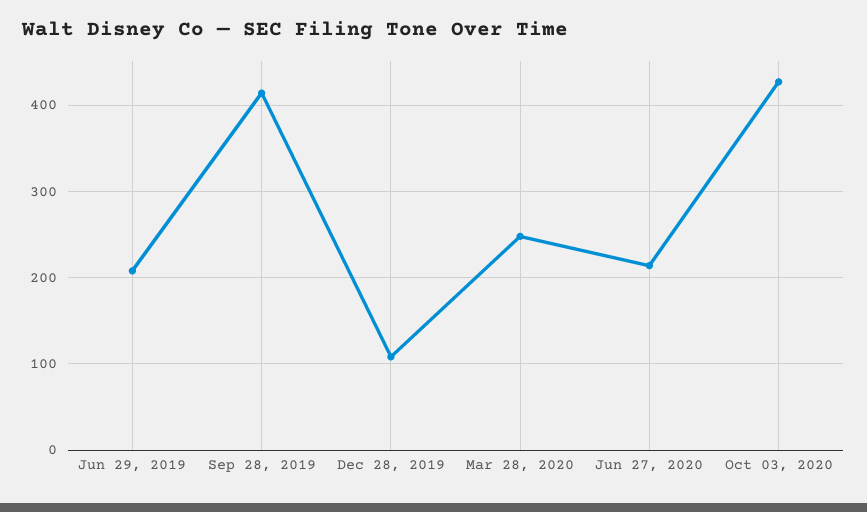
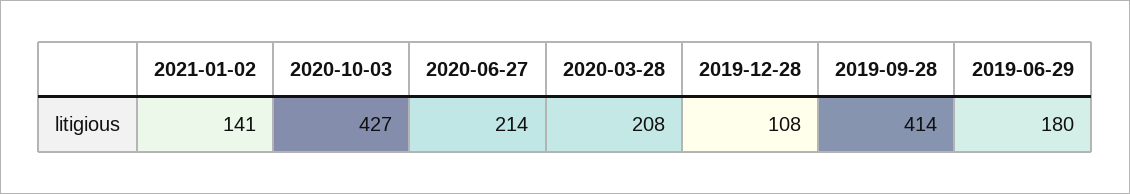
Jun 29, 2019: 210 -> 180
Mar 28, 2020: 250 -> 208
2021-01-02: none -> 141

